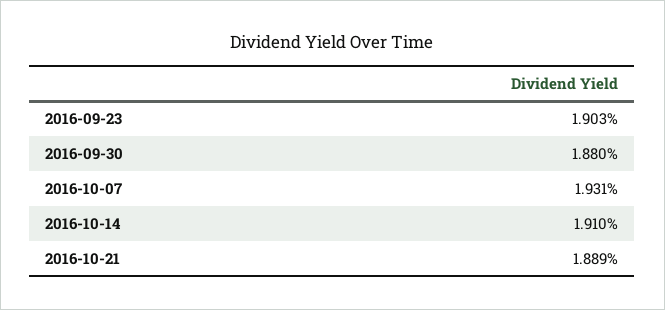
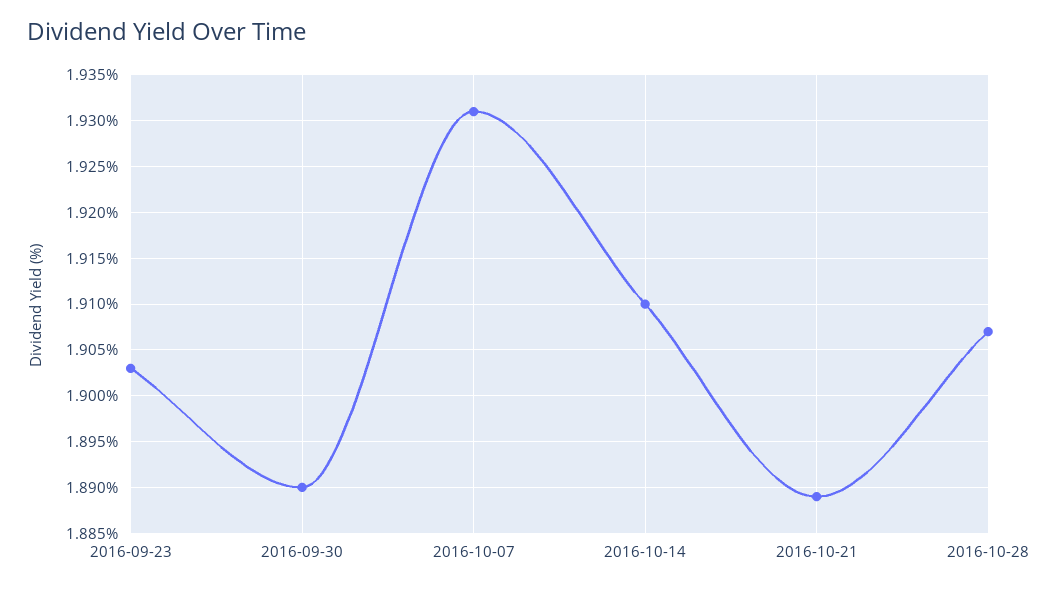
2016-09-30: 1.88 -> 1.89
2016-10-28: none -> 1.907

